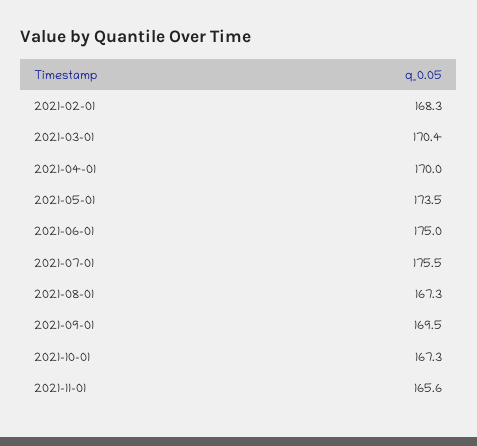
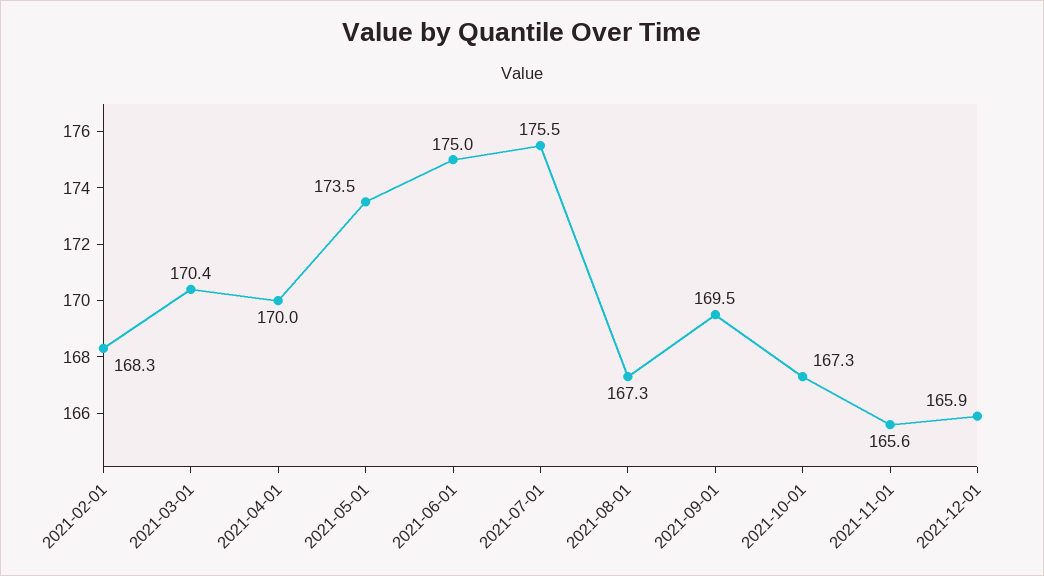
2021-12-01: none -> 165.9

